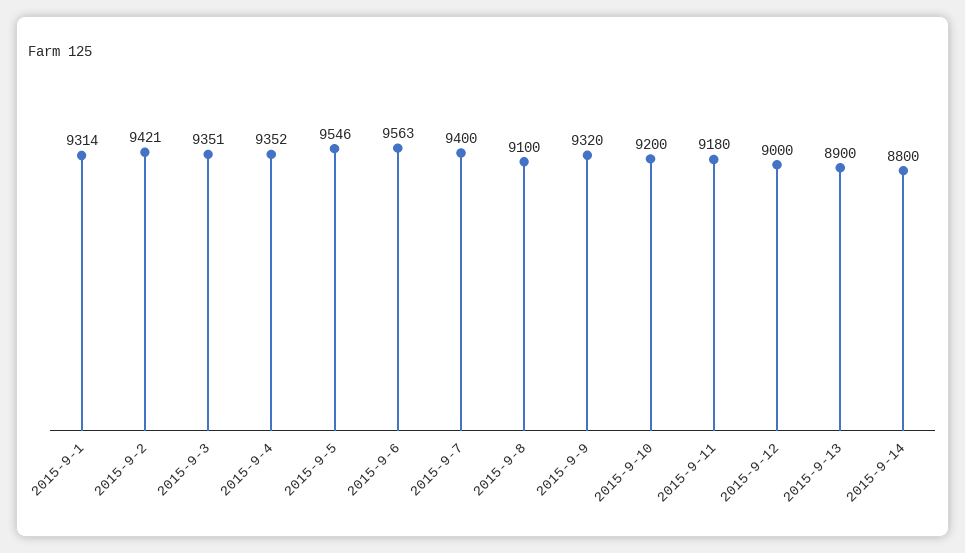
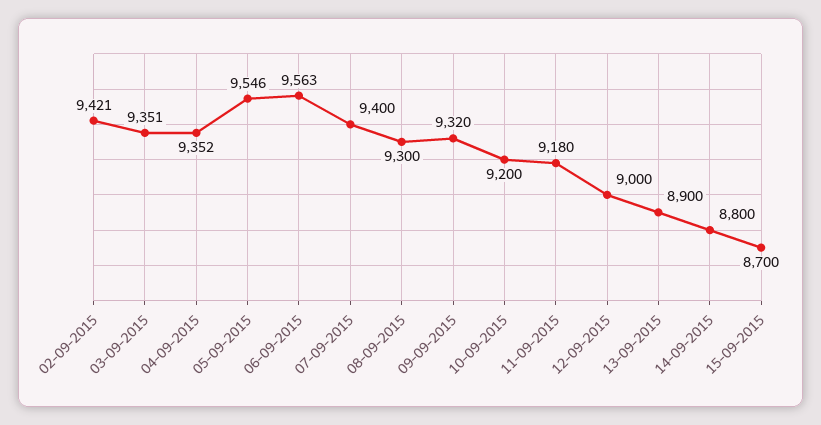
2015-9-1: 9314 -> none
2015-9-8: 9100 -> 9300
15-09-2015: none -> 8700

